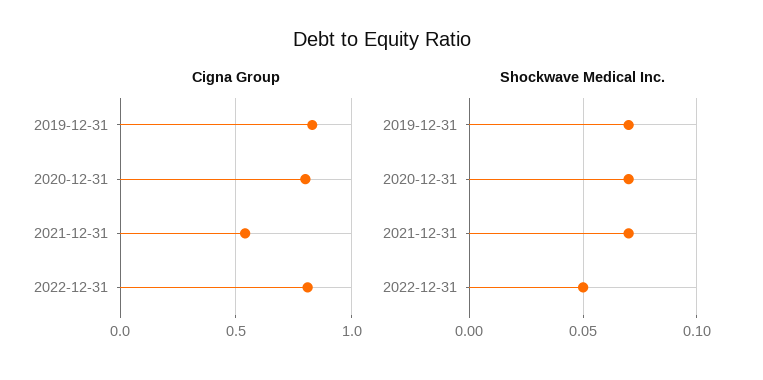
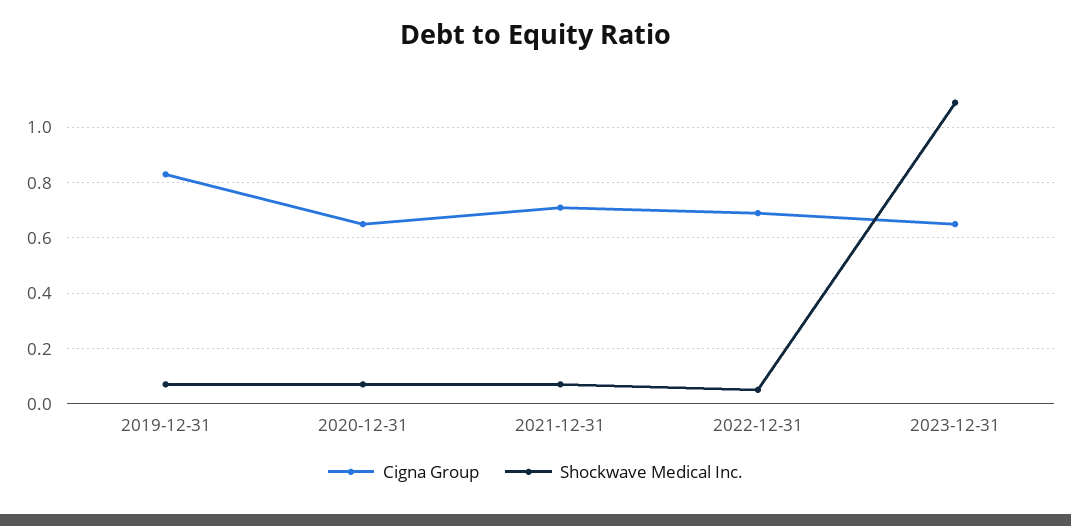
Cigna Group, 2020-12-31: 0.8 -> 0.65
Cigna Group, 2021-12-31: 0.55 -> 0.7
Cigna Group, 2022-12-31: 0.8 -> 0.7
Cigna Group, 2023-12-31: none -> 0.65
Shockwave Medical Inc., 2023-12-31: none -> 1.1

